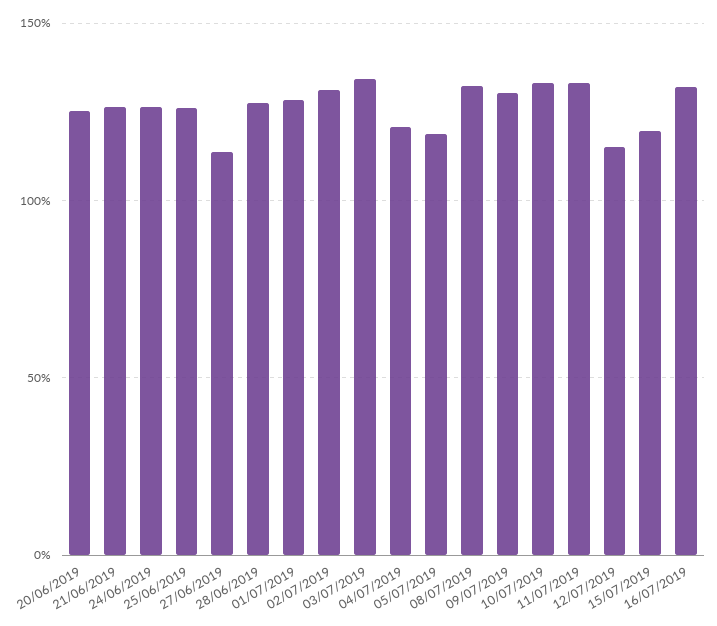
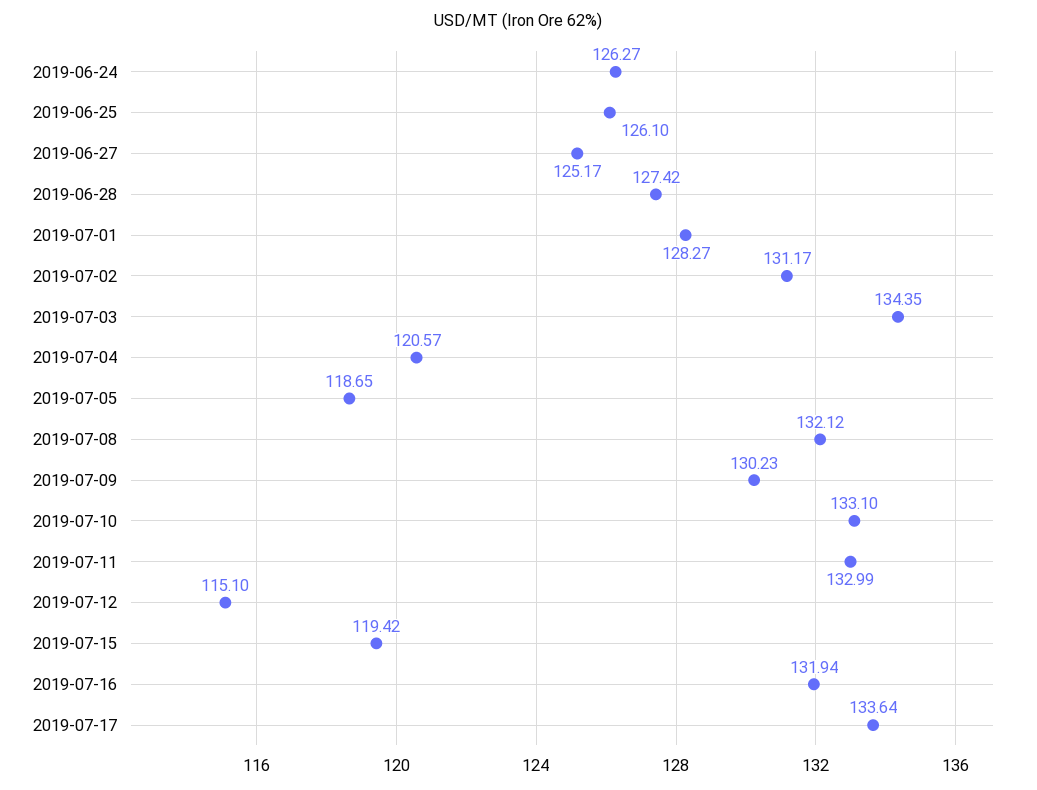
20/06/2019: 125 -> none
21/06/2019: 125 -> none
27/06/2019: 115 -> 125.17
2019-07-17: none -> 133.64

